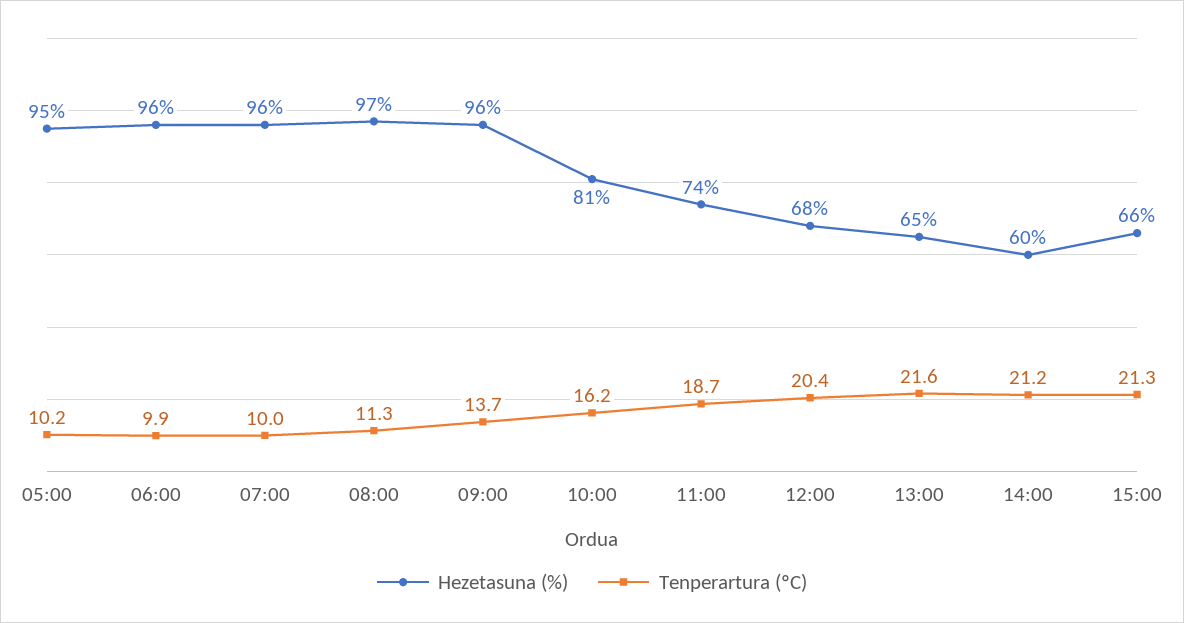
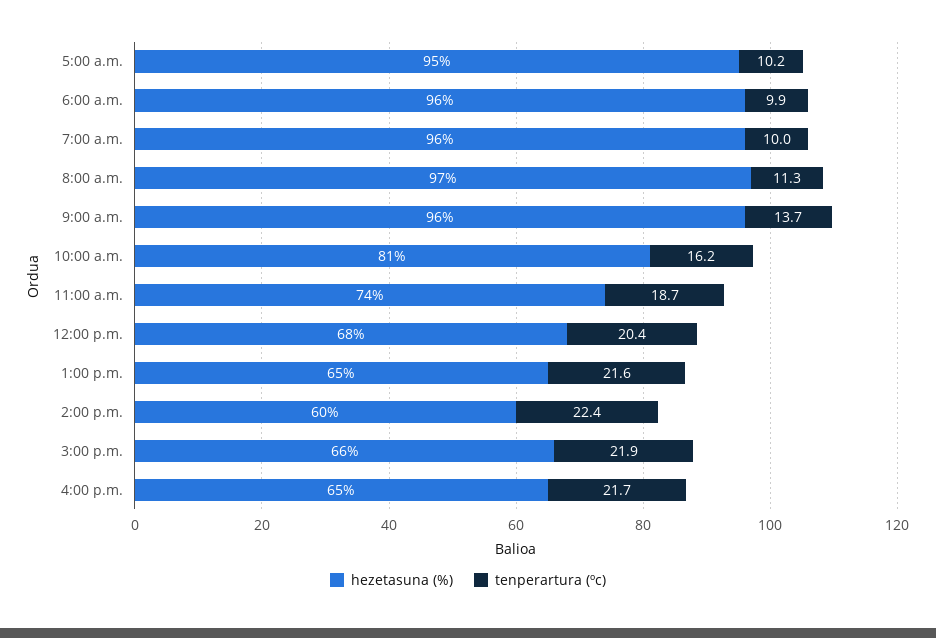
Tenperartura (ºC), 14:00: 21.2 -> 22.4
Tenperartura (ºC), 15:00: 21.3 -> 21.9
Hezetasuna (%), 4:00 p.m.: none -> 65
Tenperartura (ºC), 4:00 p.m.: none -> 21.7

